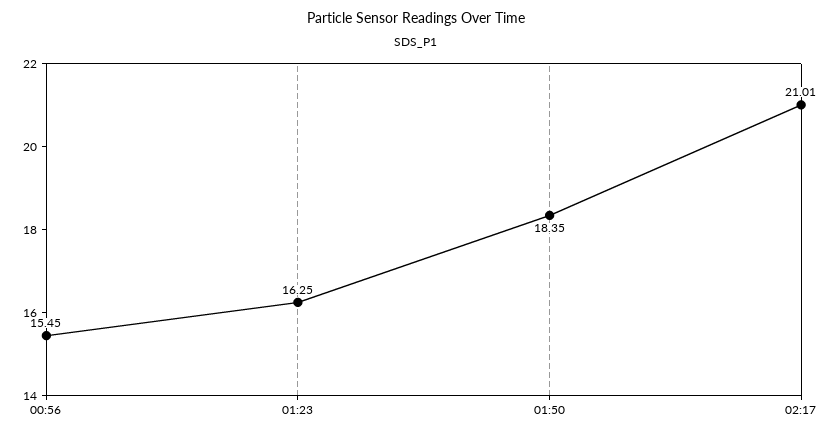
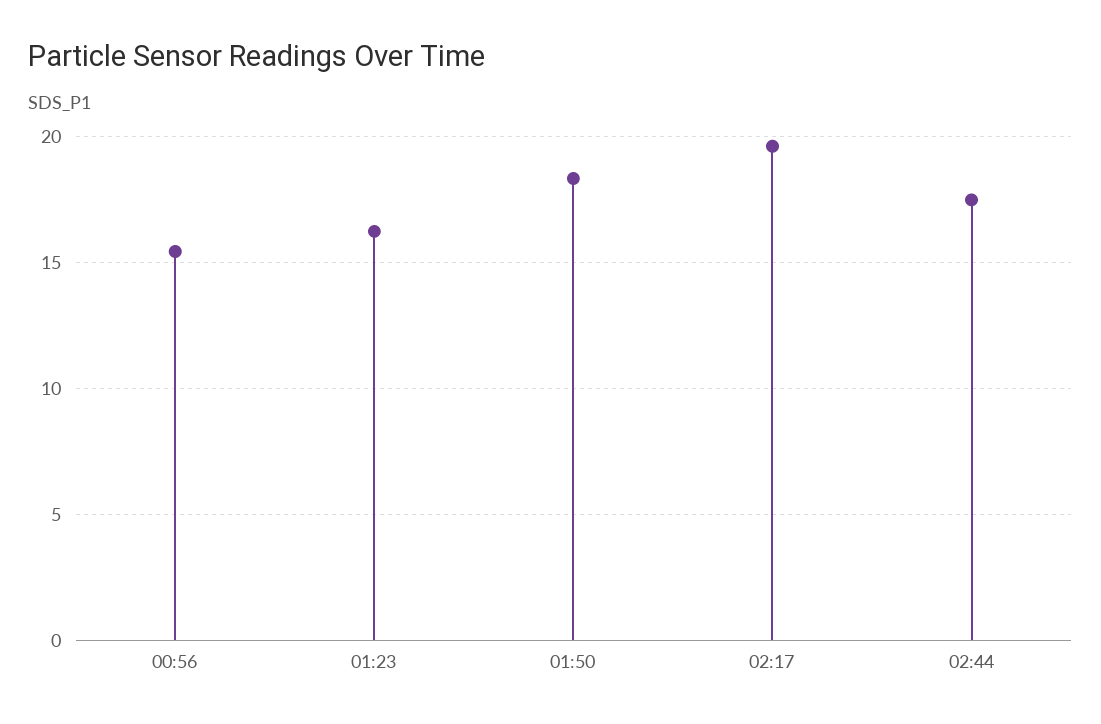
02:17: 21.01 -> 19.5
02:44: none -> 17.5

